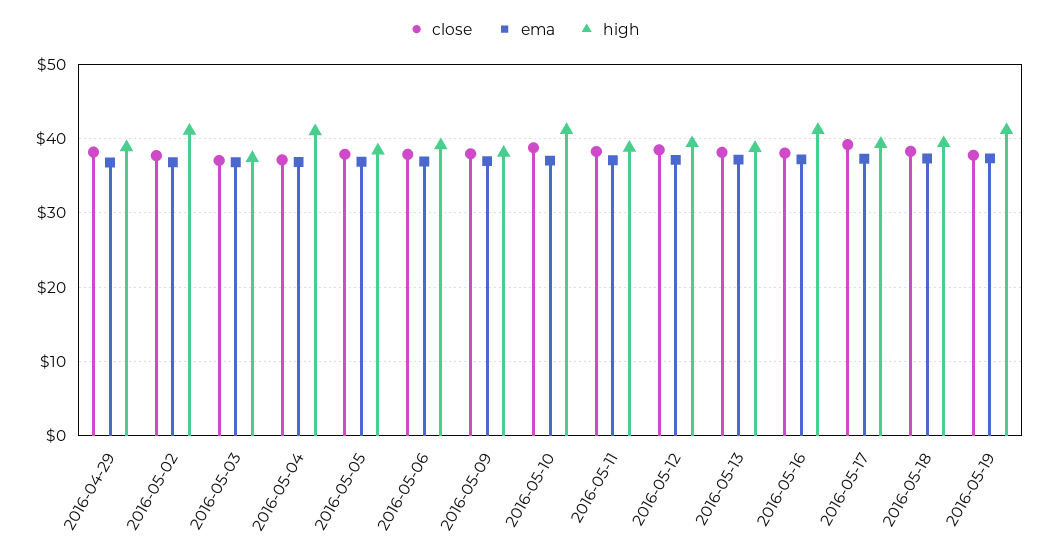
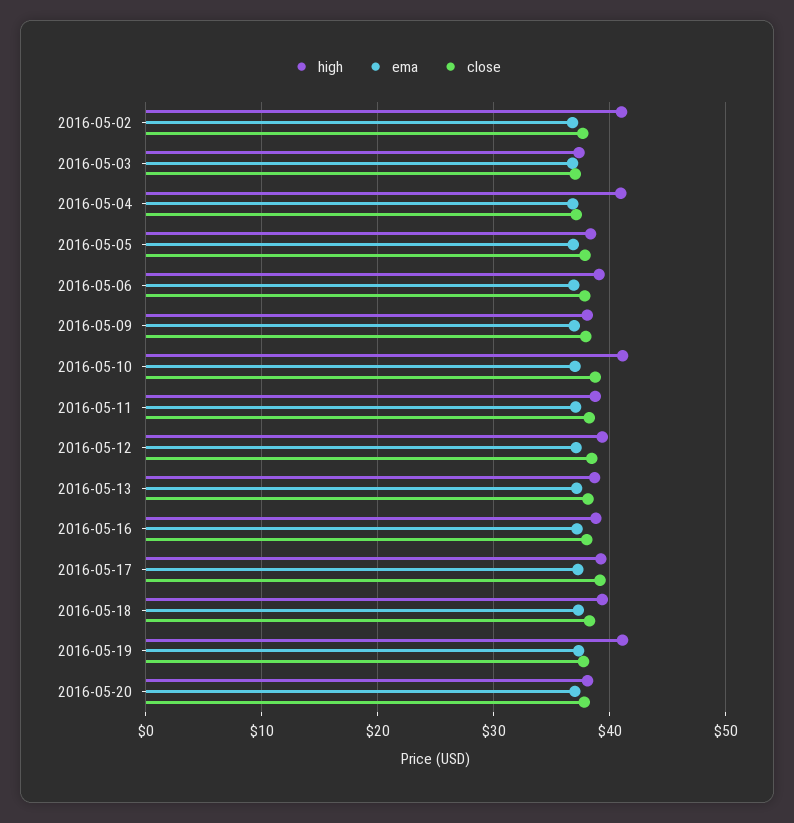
close, 2016-04-29: 38 -> none
ema, 2016-04-29: 37 -> none
high, 2016-04-29: 39 -> none
high, 2016-05-16: 41 -> 39
high, 2016-05-20: none -> 38
ema, 2016-05-20: none -> 37
close, 2016-05-20: none -> 38

